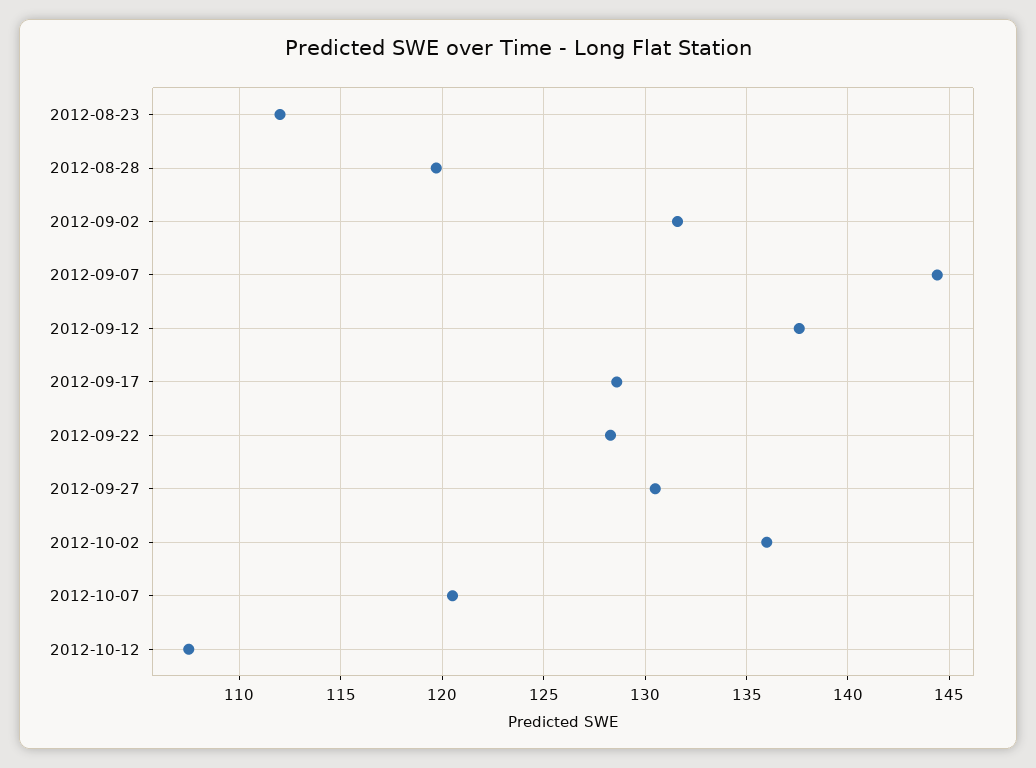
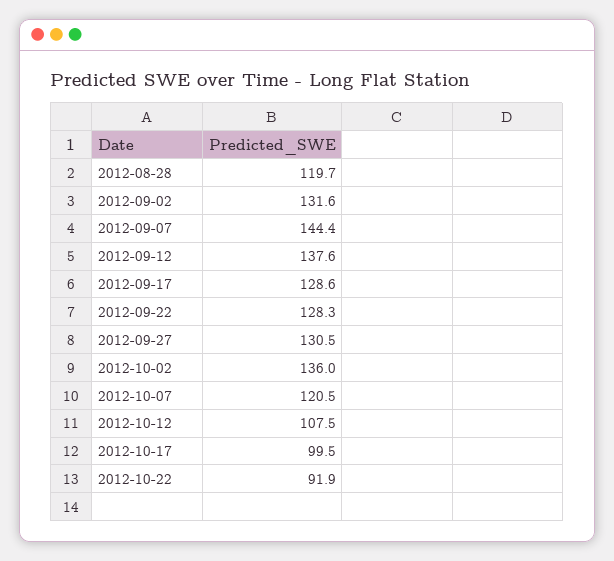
2012-08-23: 112 -> none
2012-10-17: none -> 99.5
2012-10-22: none -> 91.9

